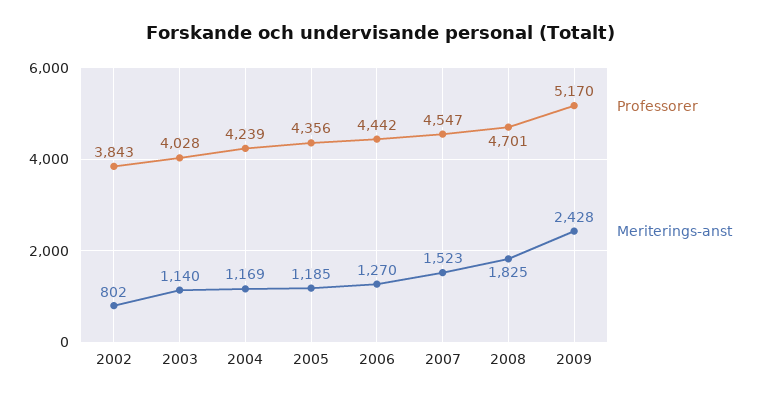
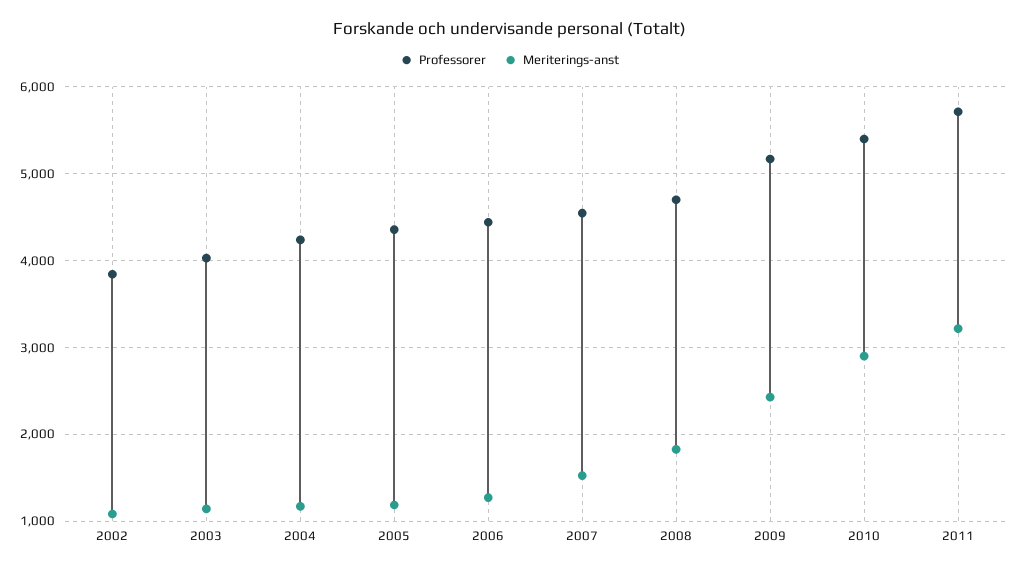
Meriterings-anst, 2002: 802 -> 1100
Professorer, 2010: none -> 5400
Meriterings-anst, 2010: none -> 2900
Professorer, 2011: none -> 5700
Meriterings-anst, 2011: none -> 3200

